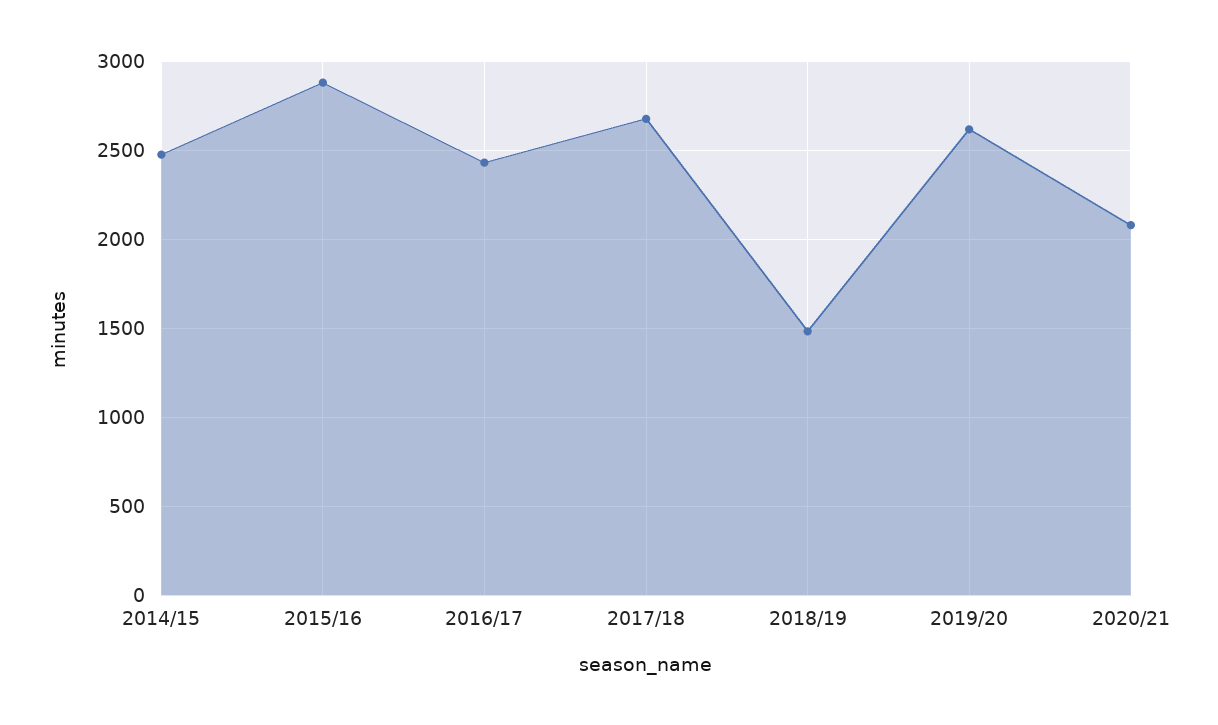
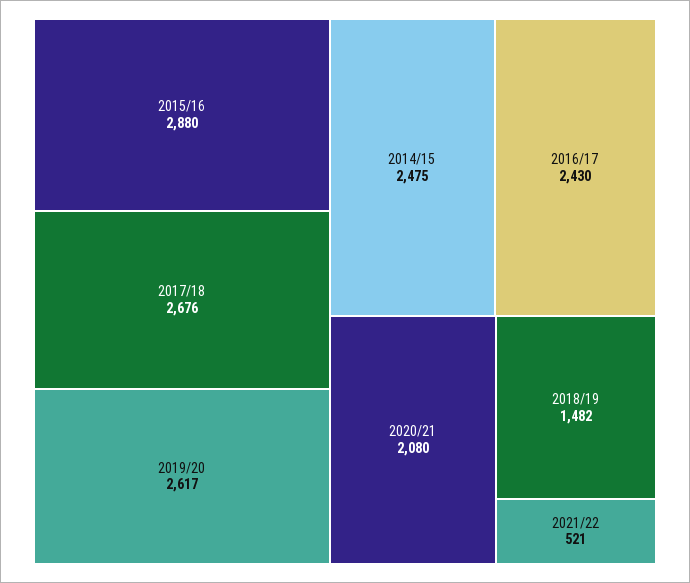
2021/22: none -> 521

